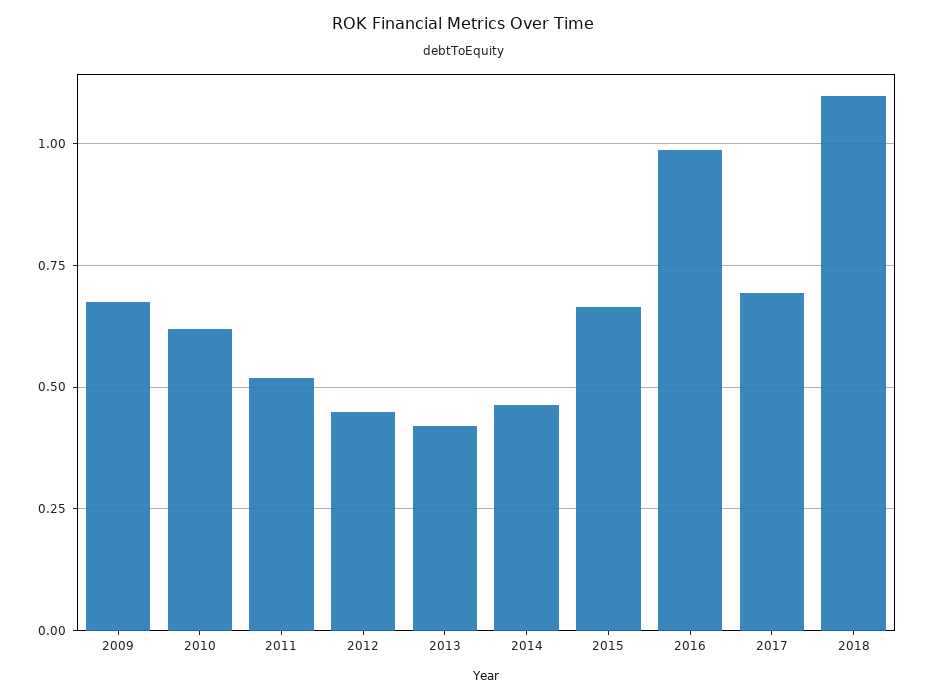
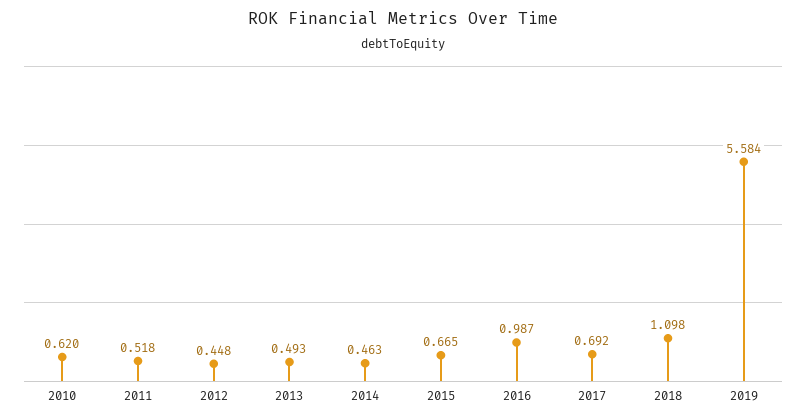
2009: 0.675 -> none
2013: 0.425 -> 0.493
2019: none -> 5.584

